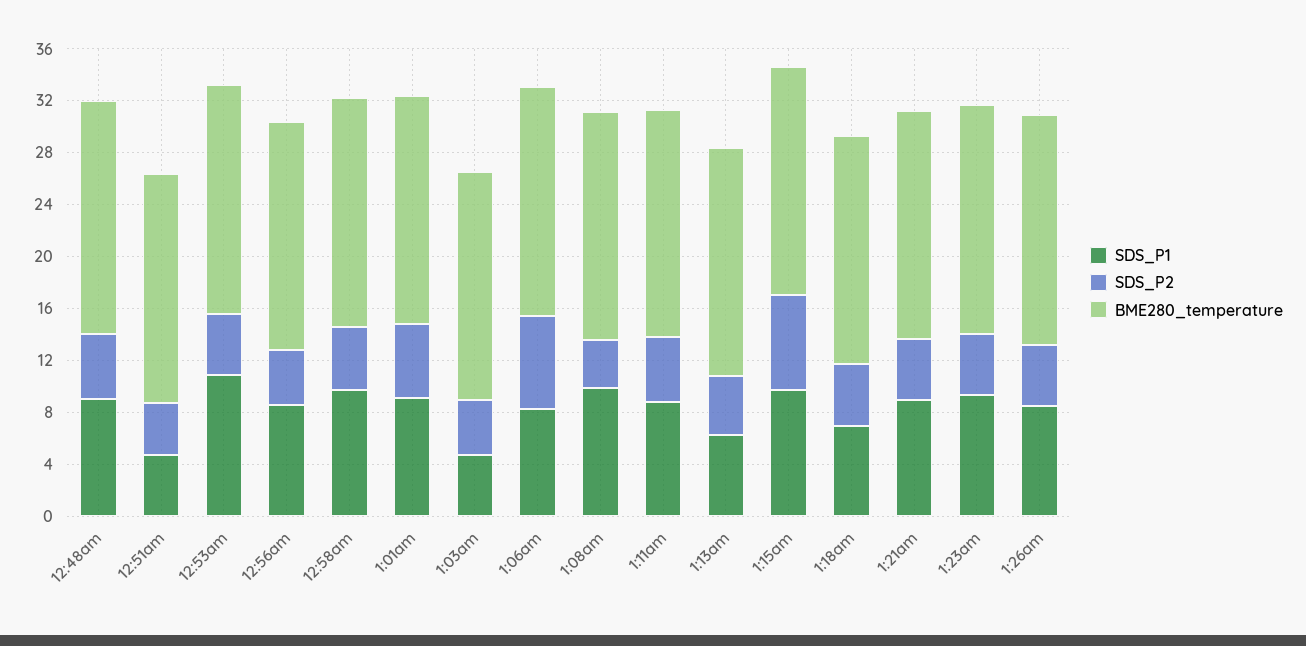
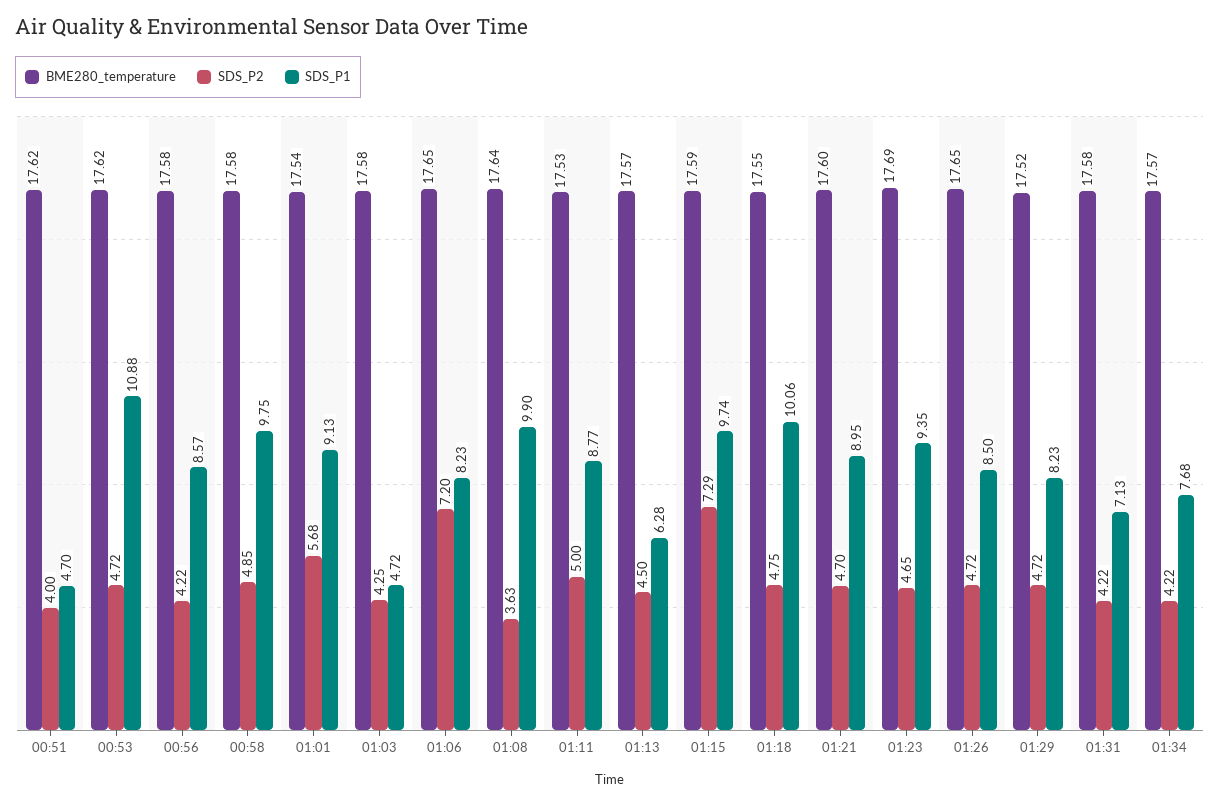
SDS_P1, 12:48am: 9 -> none
SDS_P2, 12:48am: 5 -> none
BME280_temperature, 12:48am: 18 -> none
SDS_P1, 1:18am: 7 -> 10.06
BME280_temperature, 01:29: none -> 17.52
SDS_P2, 01:29: none -> 4.72
SDS_P1, 01:29: none -> 8.23
BME280_temperature, 01:31: none -> 17.58
SDS_P2, 01:31: none -> 4.22
SDS_P1, 01:31: none -> 7.13
BME280_temperature, 01:34: none -> 17.57
SDS_P2, 01:34: none -> 4.22
SDS_P1, 01:34: none -> 7.68

